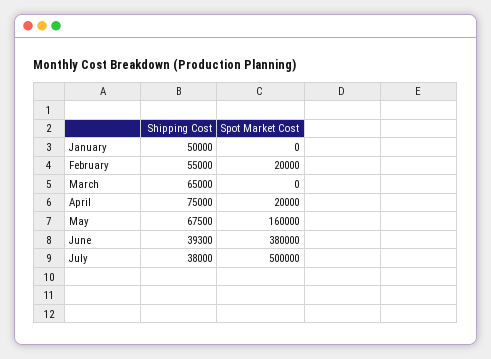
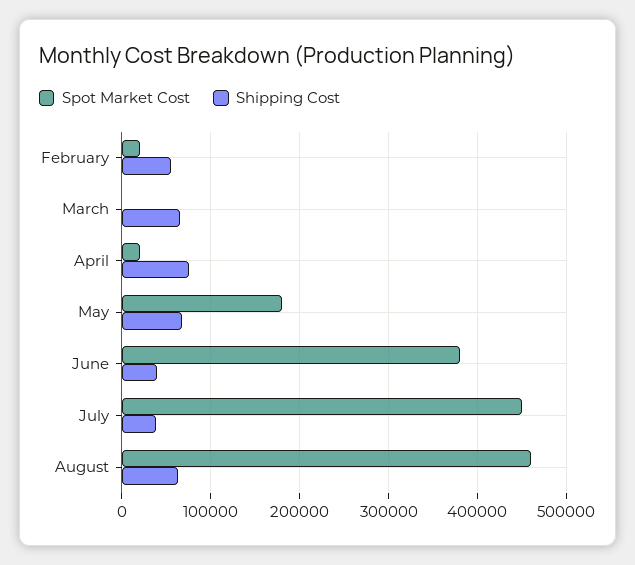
Shipping Cost, January: 50000 -> none
Spot Market Cost, January: 0 -> none
Spot Market Cost, May: 160000 -> 180000
Spot Market Cost, July: 500000 -> 450000
Spot Market Cost, August: none -> 460000
Shipping Cost, August: none -> 60000

